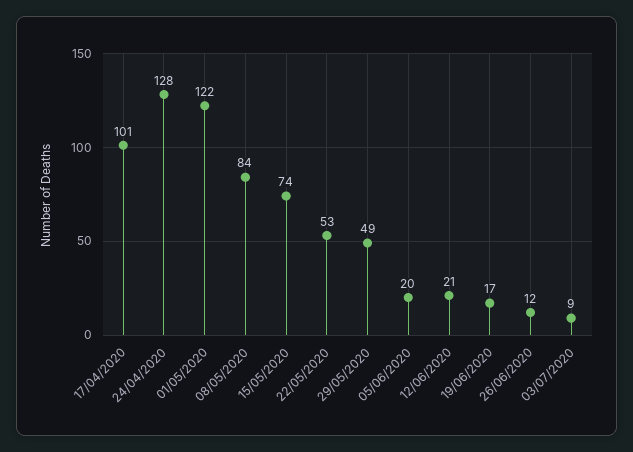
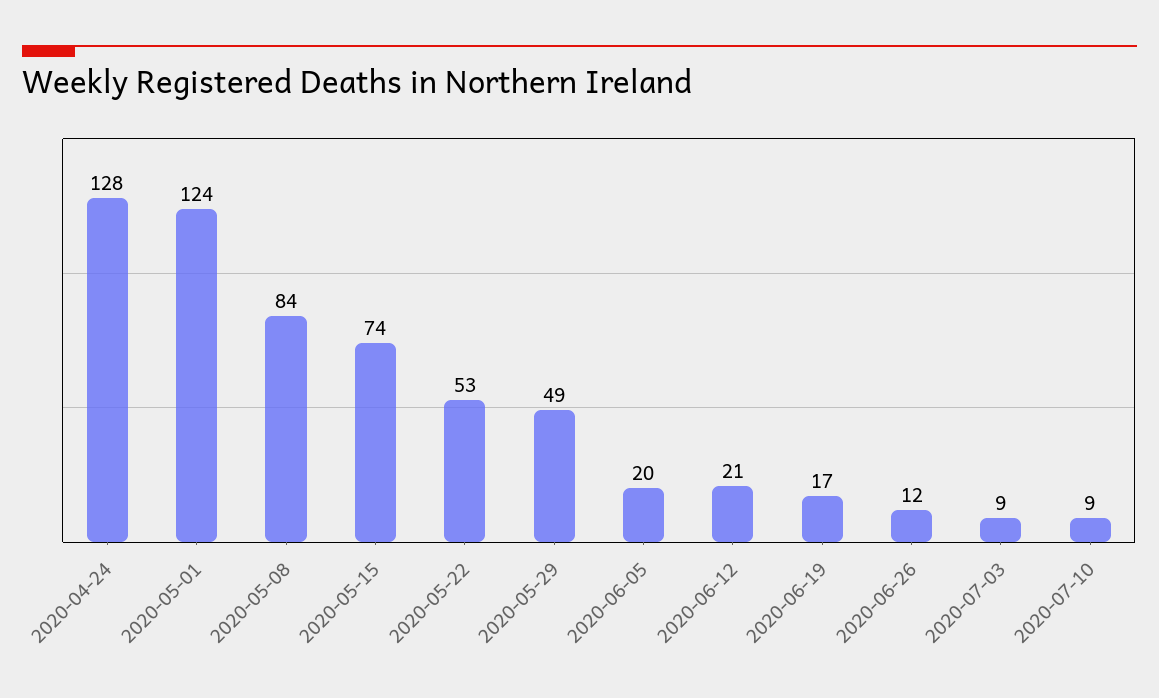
17/04/2020: 101 -> none
01/05/2020: 122 -> 124
2020-07-10: none -> 9

